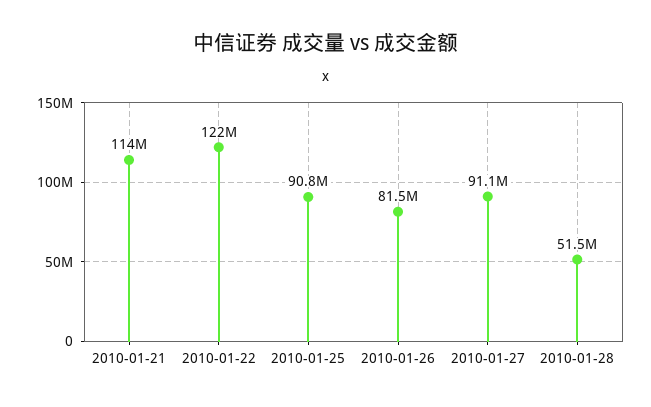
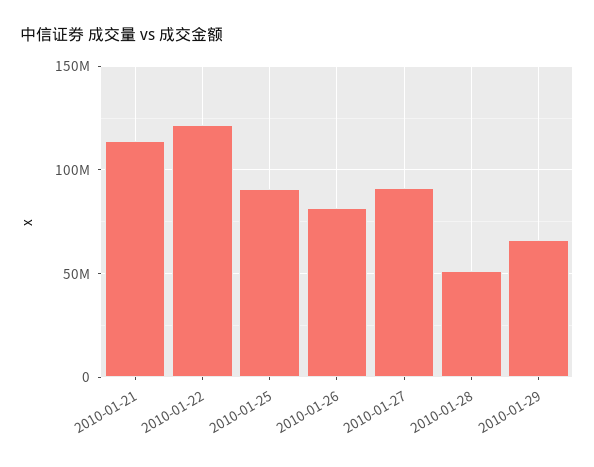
2010-01-29: none -> 65000000

